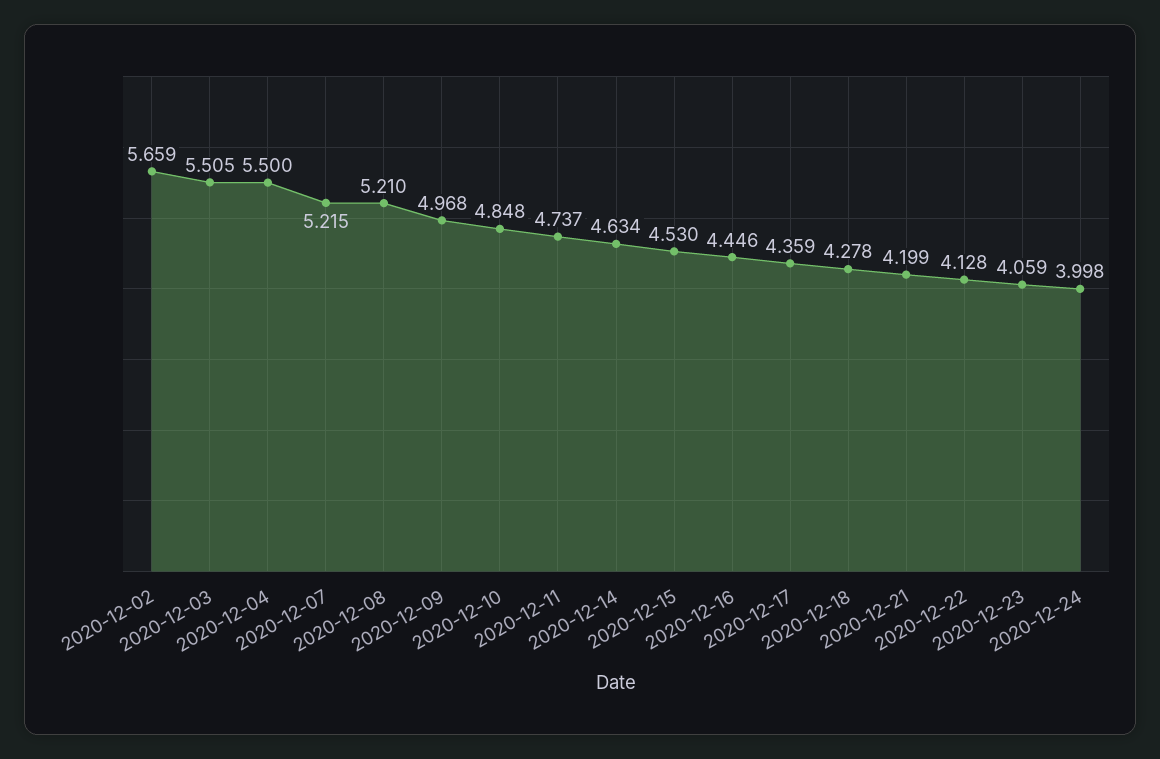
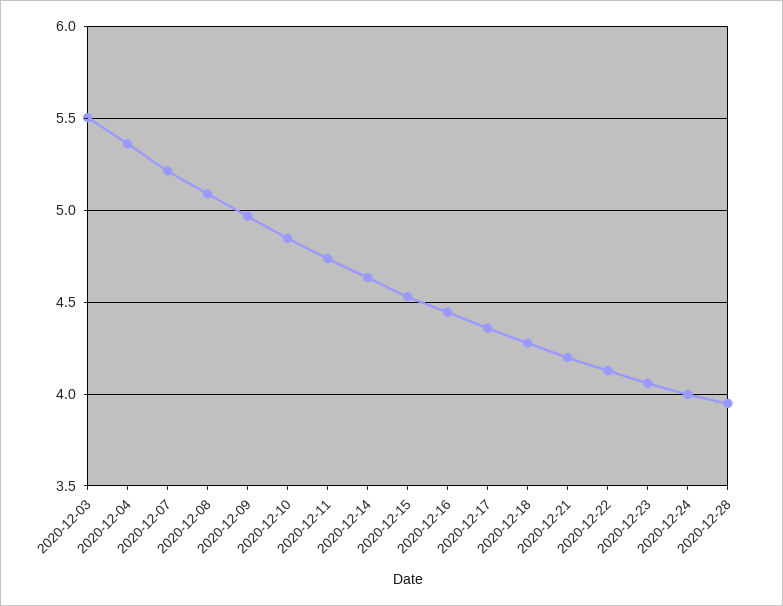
2020-12-02: 5.659 -> none
2020-12-04: 5.5 -> 5.35
2020-12-08: 5.21 -> 5.1
2020-12-28: none -> 3.95

